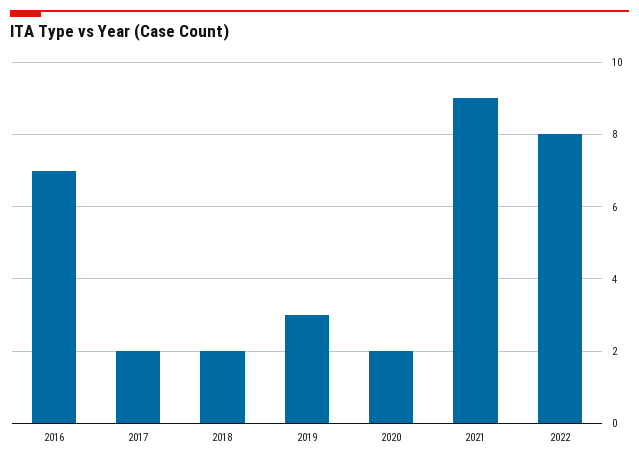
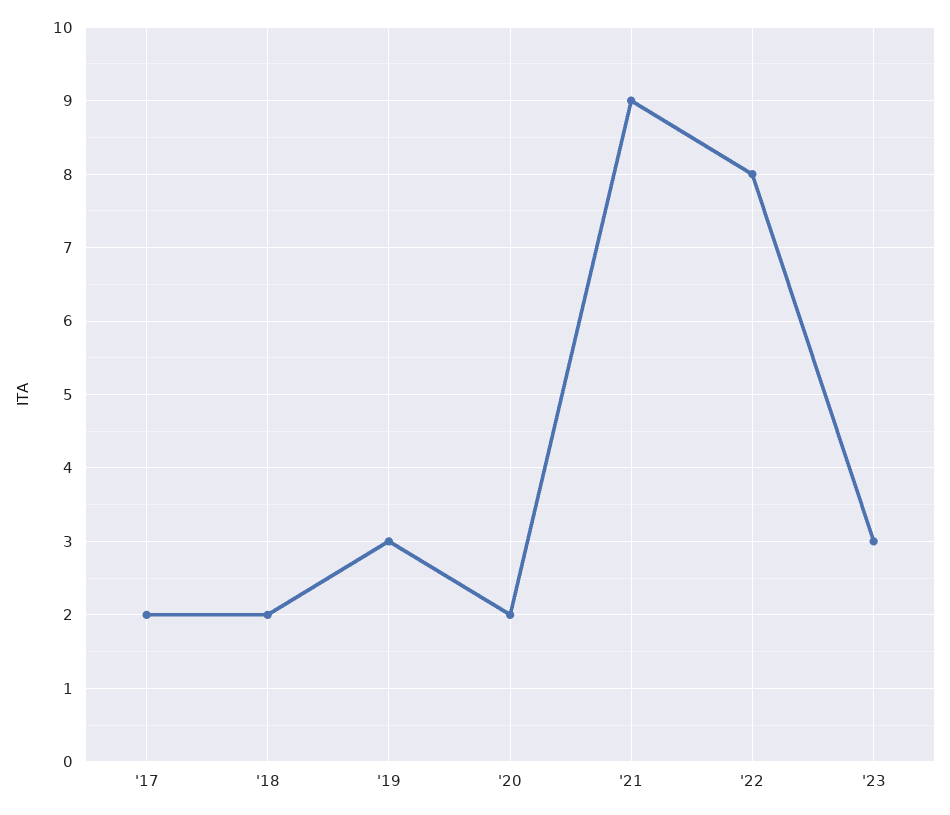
2016: 7 -> none
'23: none -> 3

